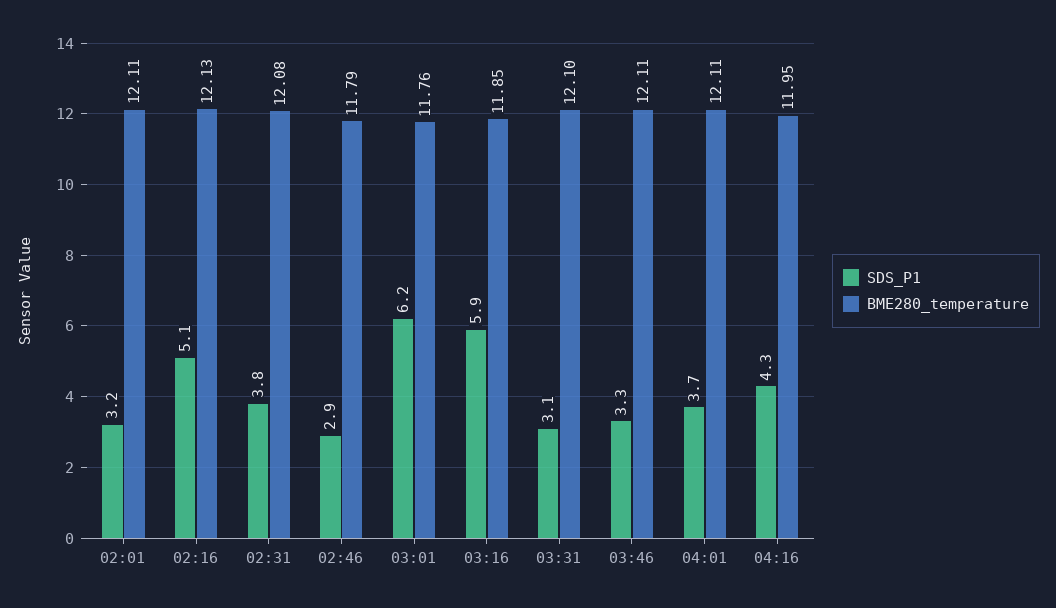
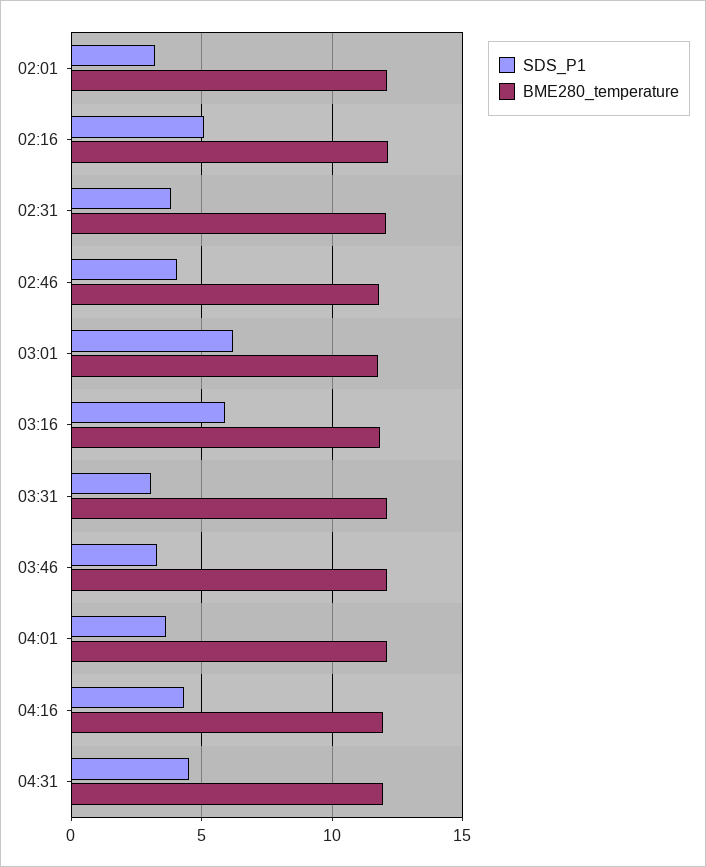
SDS_P1, 02:46: 2.9 -> 4
SDS_P1, 04:31: none -> 4.5
BME280_temperature, 04:31: none -> 12

